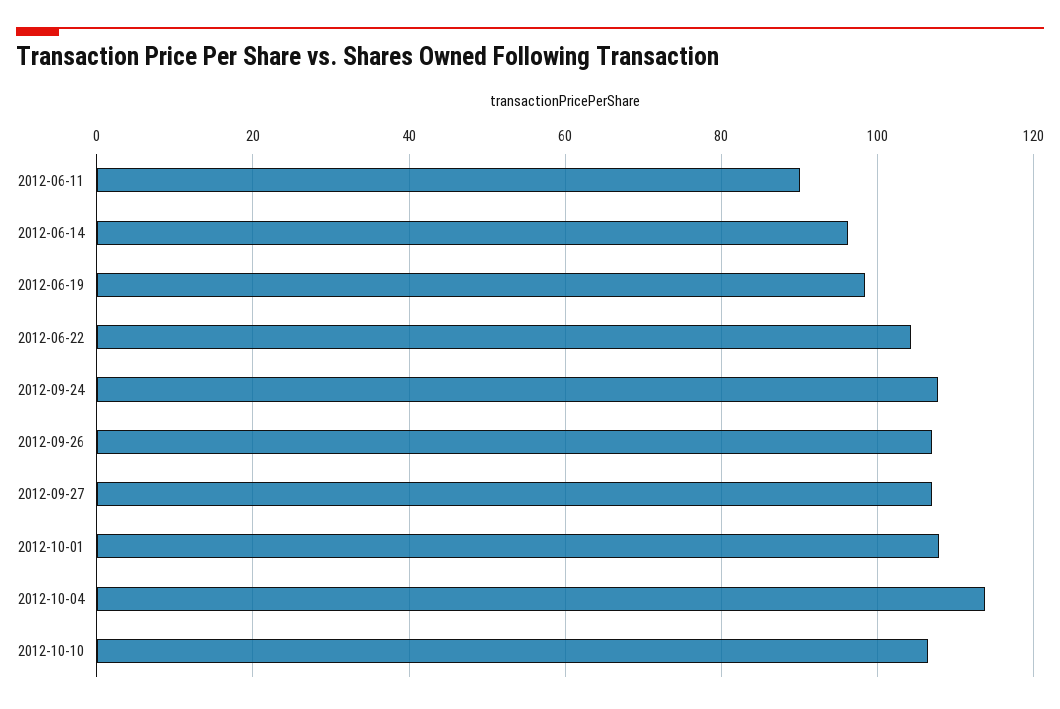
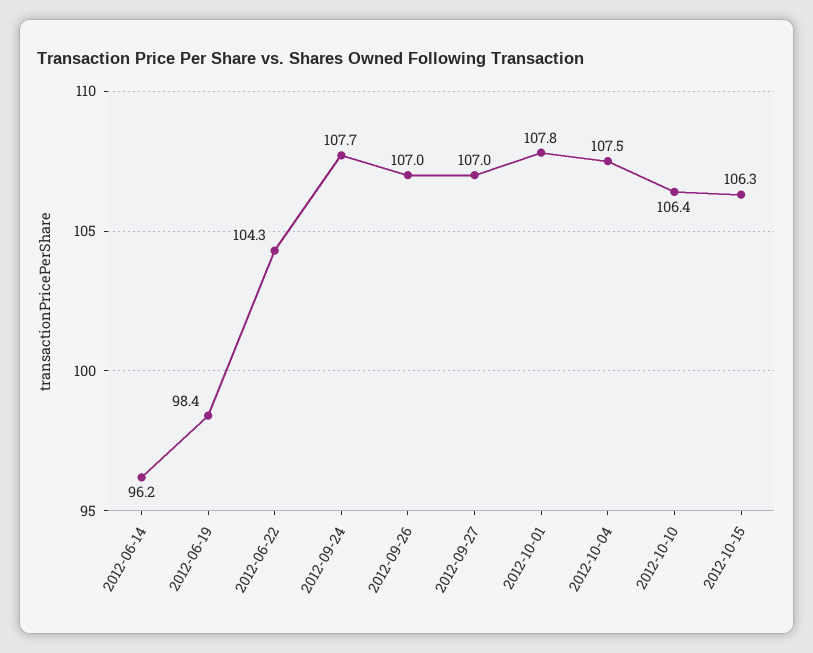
2012-06-11: 90 -> none
2012-10-04: 114 -> 107.5
2012-10-15: none -> 106.3

